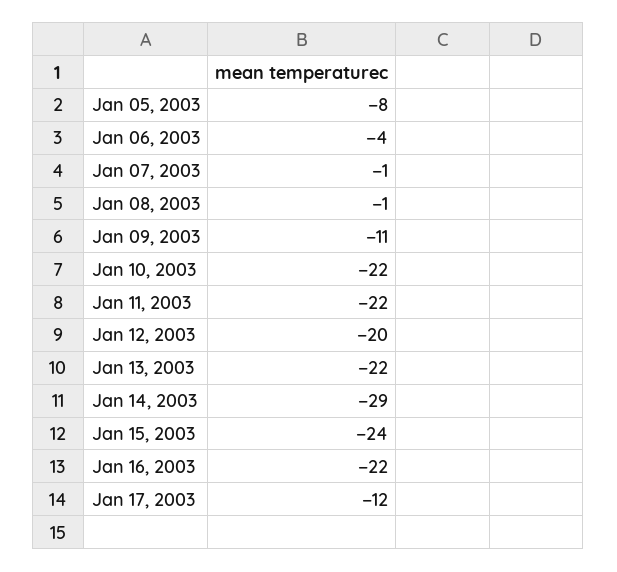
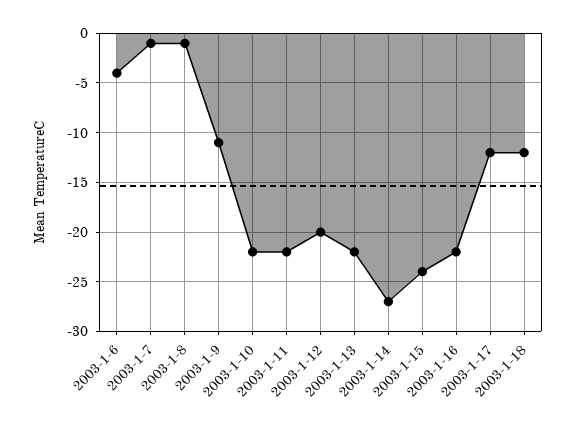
Jan 05, 2003: -8 -> none
Jan 14, 2003: -29 -> -27
2003-1-18: none -> -12

